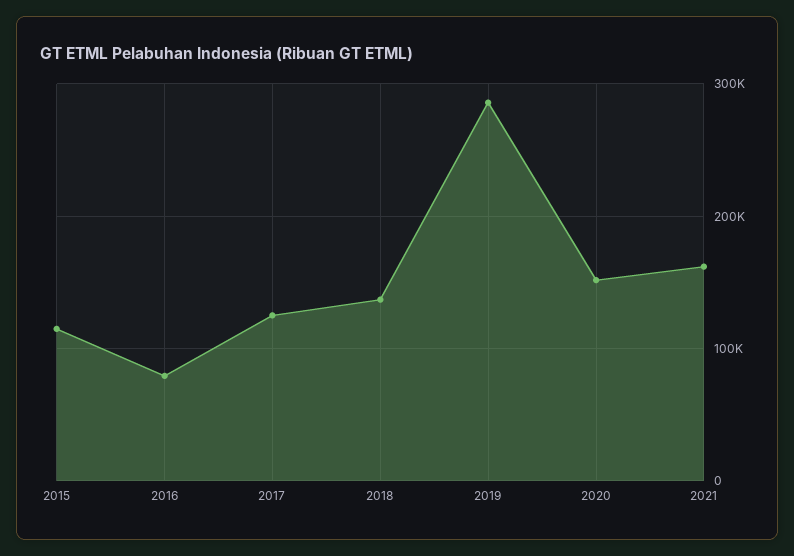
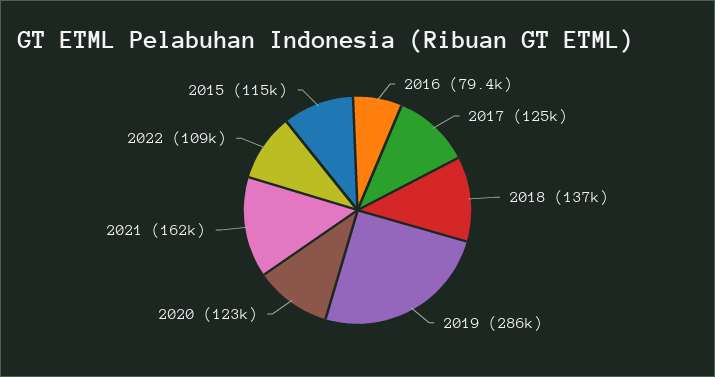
2020: 150000 -> 123000
2022: none -> 109000

